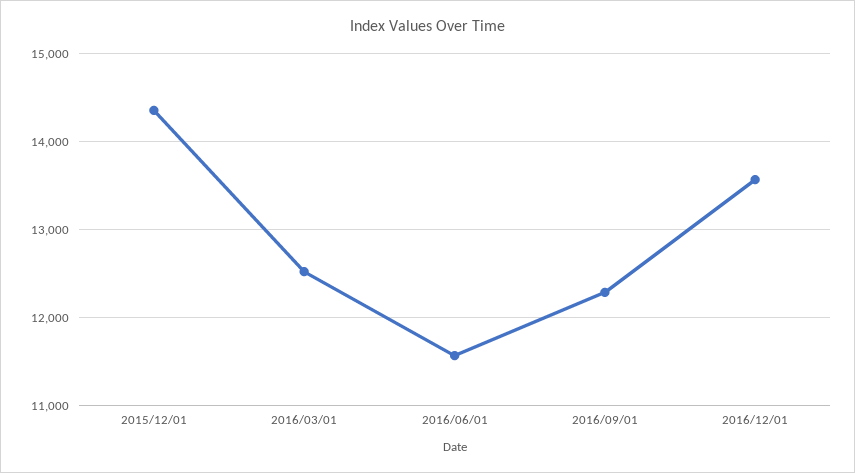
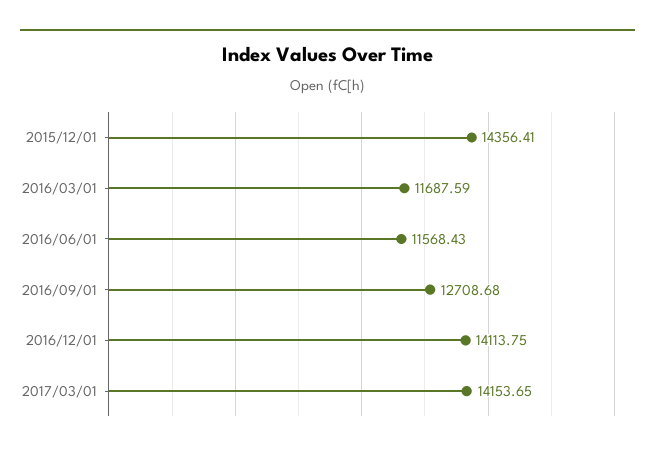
2016/03/01: 12500 -> 11687.59
2016/09/01: 12300 -> 12708.68
2016/12/01: 13600 -> 14113.75
2017/03/01: none -> 14153.65

